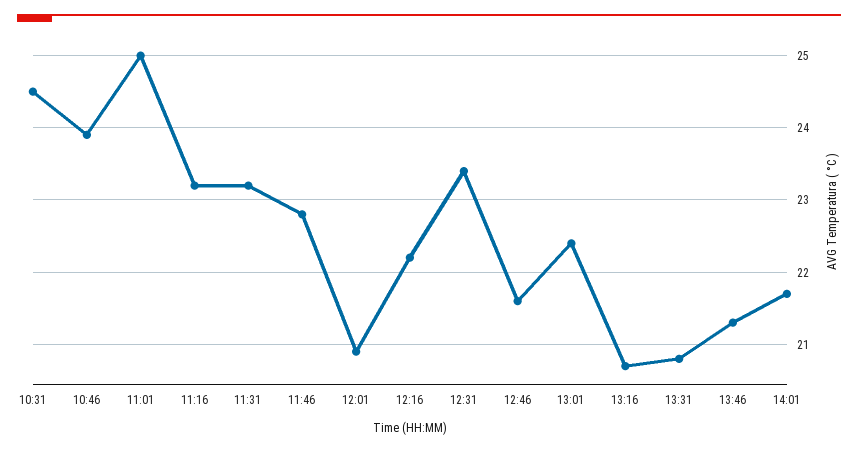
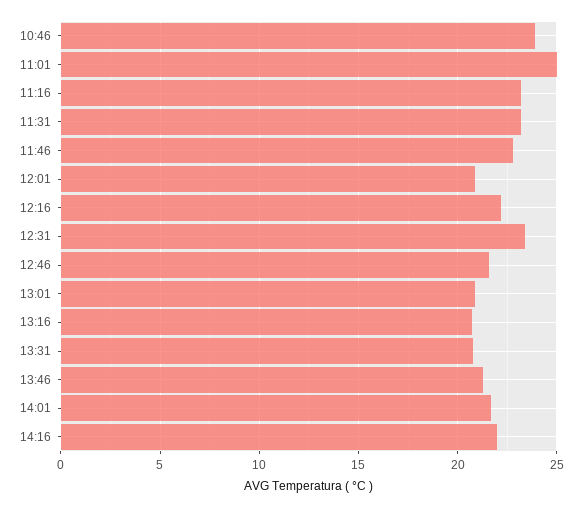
10:31: 24.5 -> none
13:01: 22.4 -> 21
14:16: none -> 22

